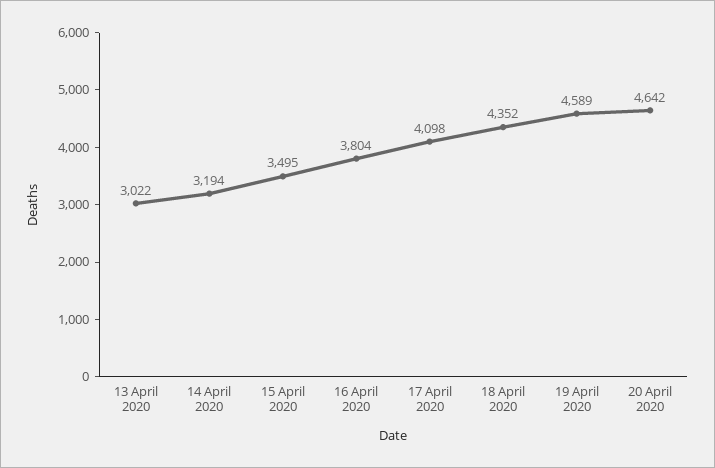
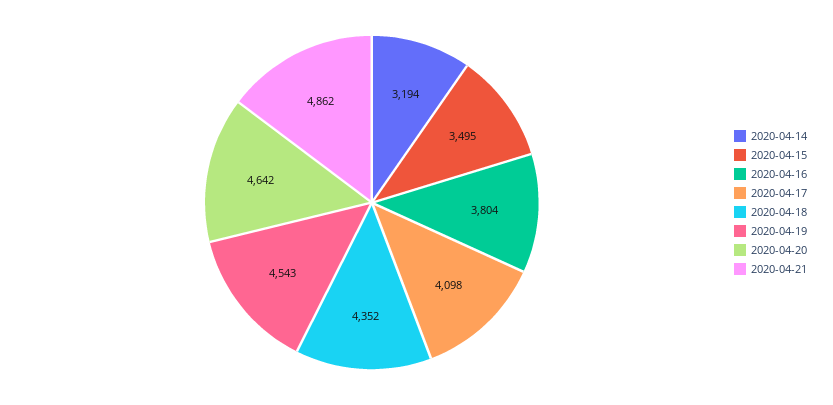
13 April 2020: 3022 -> none
19 April 2020: 4589 -> 4543
2020-04-21: none -> 4862

